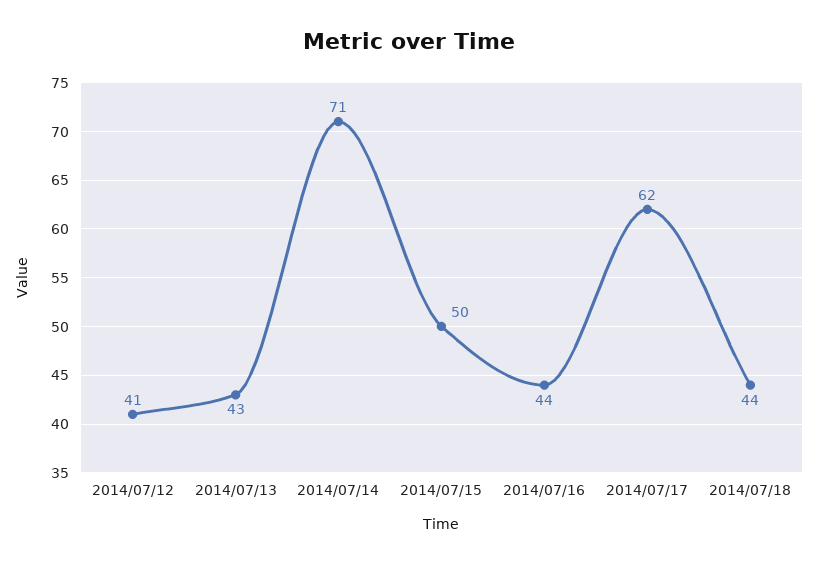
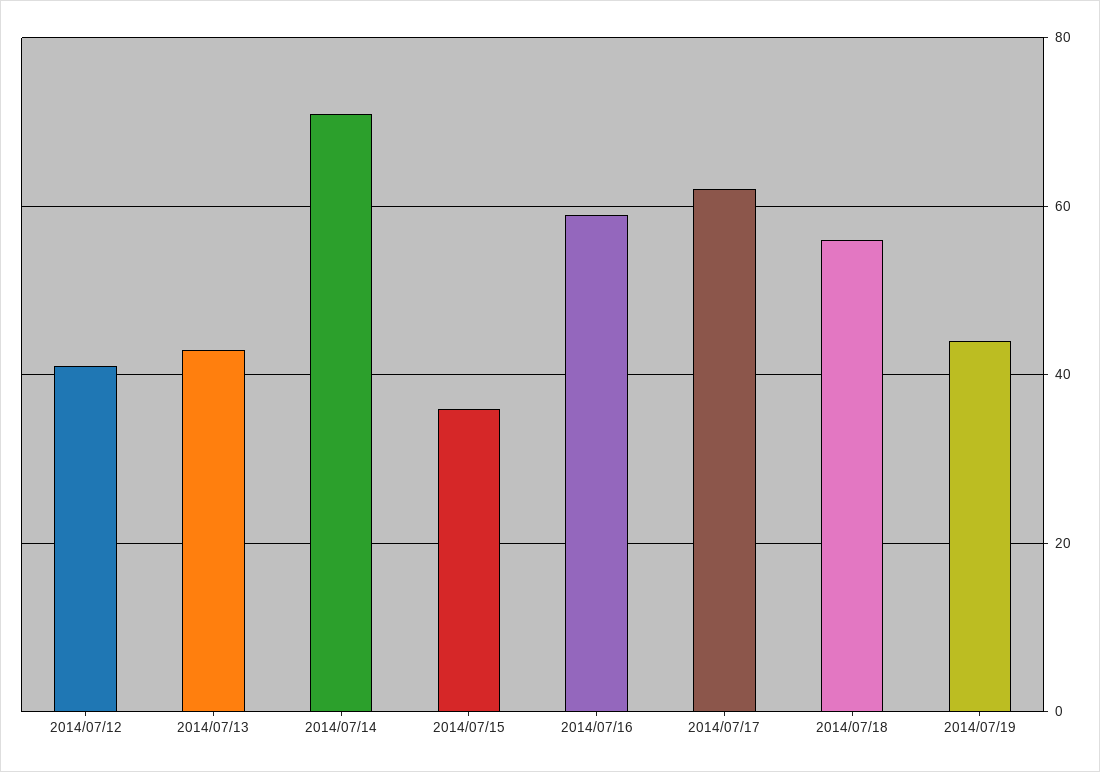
2014/07/15: 50 -> 35
2014/07/16: 44 -> 60
2014/07/18: 44 -> 55
2014/07/19: none -> 45

